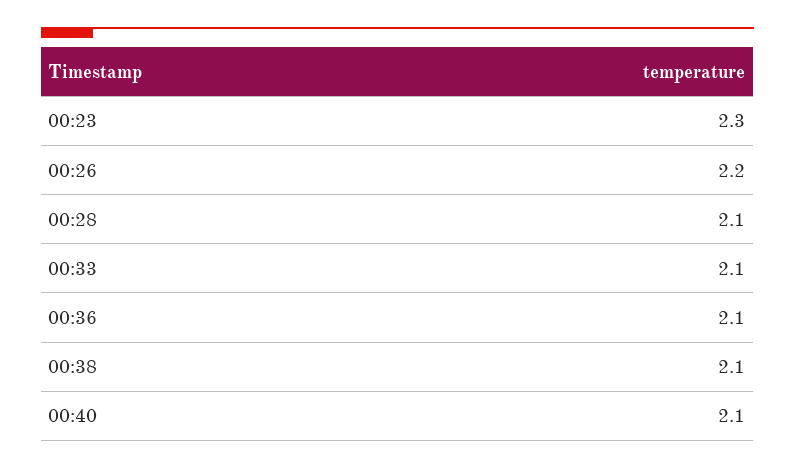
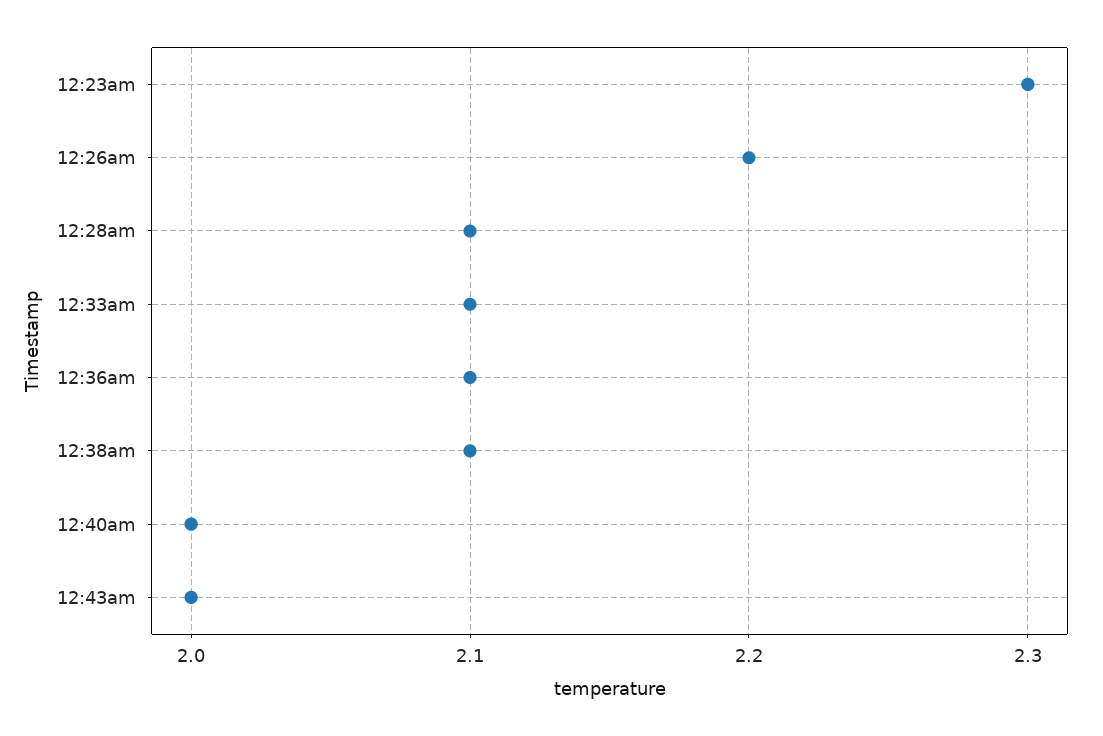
00:40: 2.1 -> 2
12:43am: none -> 2

